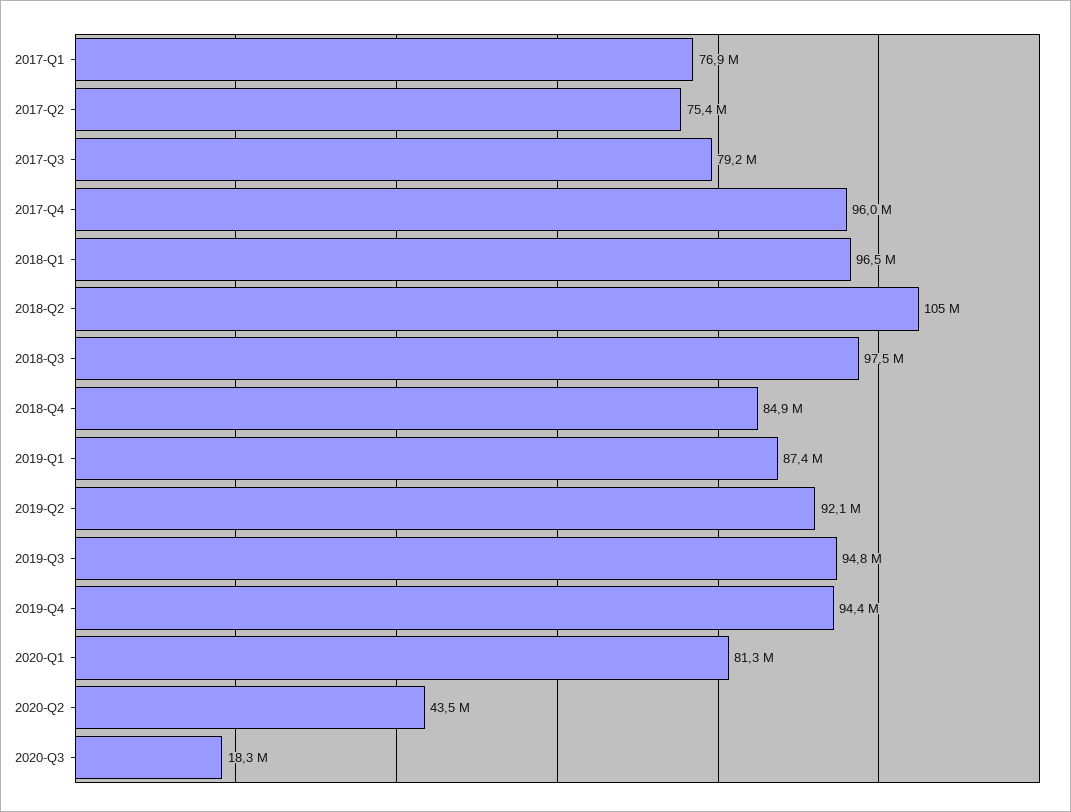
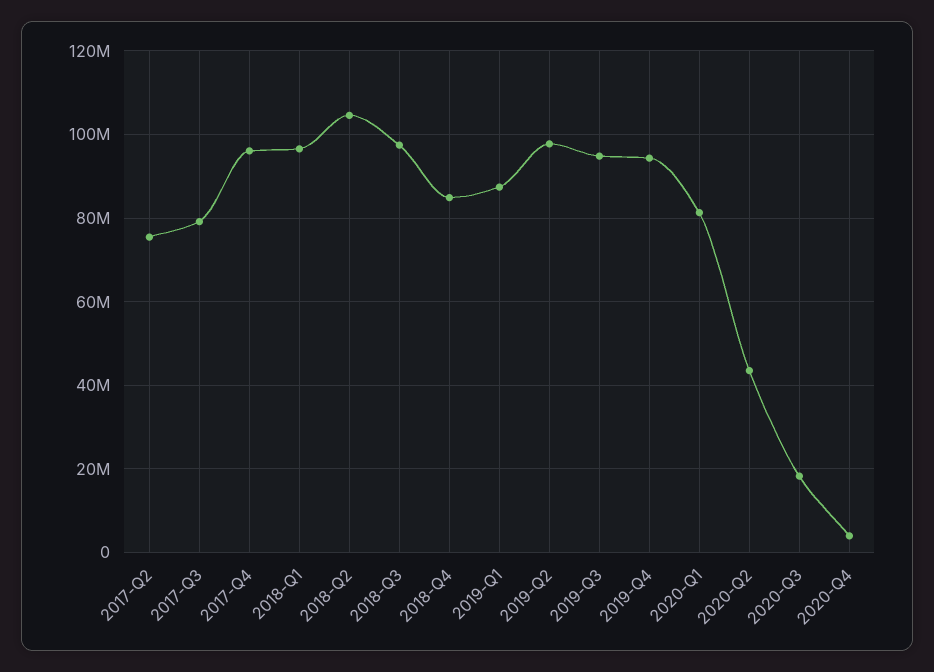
2017-Q1: 76900000 -> none
2019-Q2: 92100000 -> 98000000
2020-Q4: none -> 4000000

